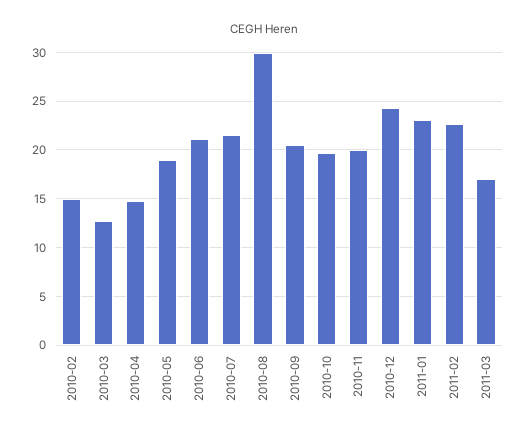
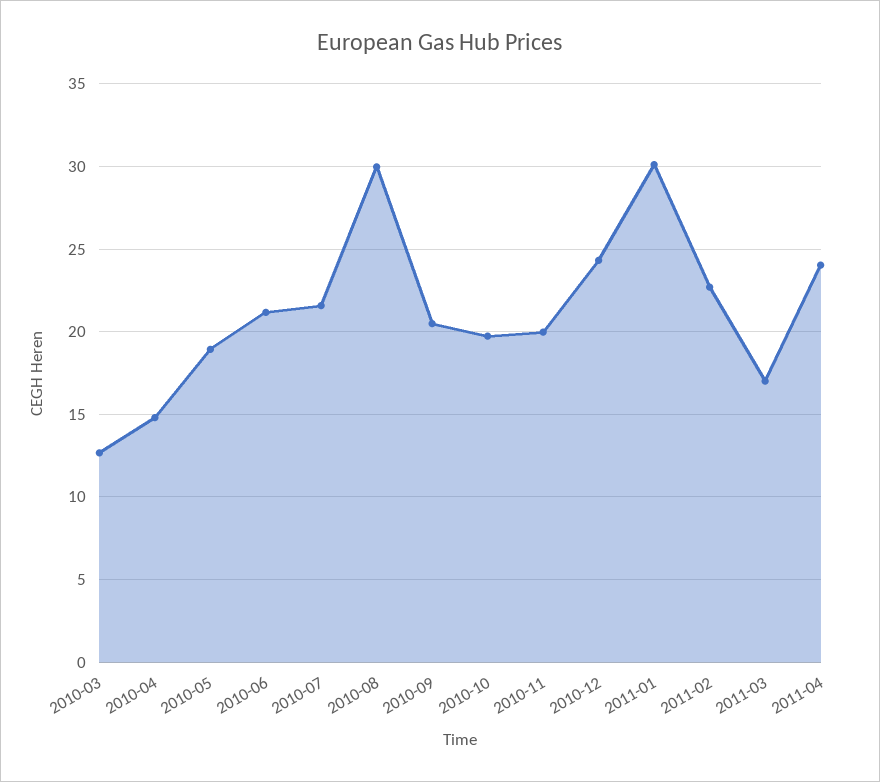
2010-02: 15 -> none
2011-01: 23 -> 30
2011-04: none -> 24

